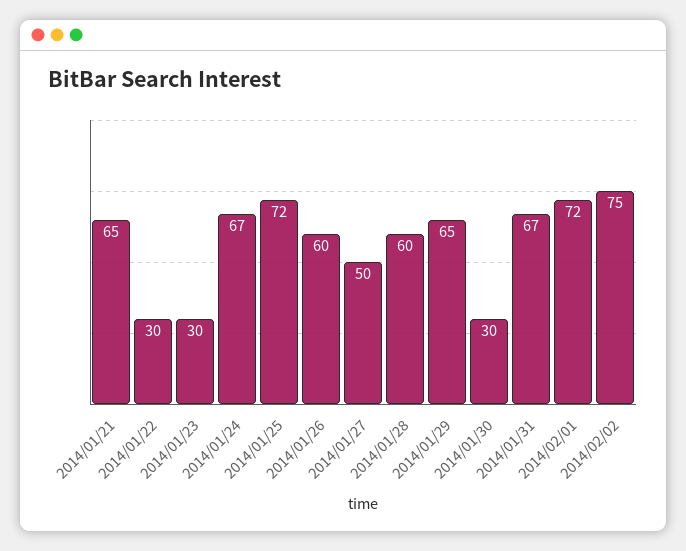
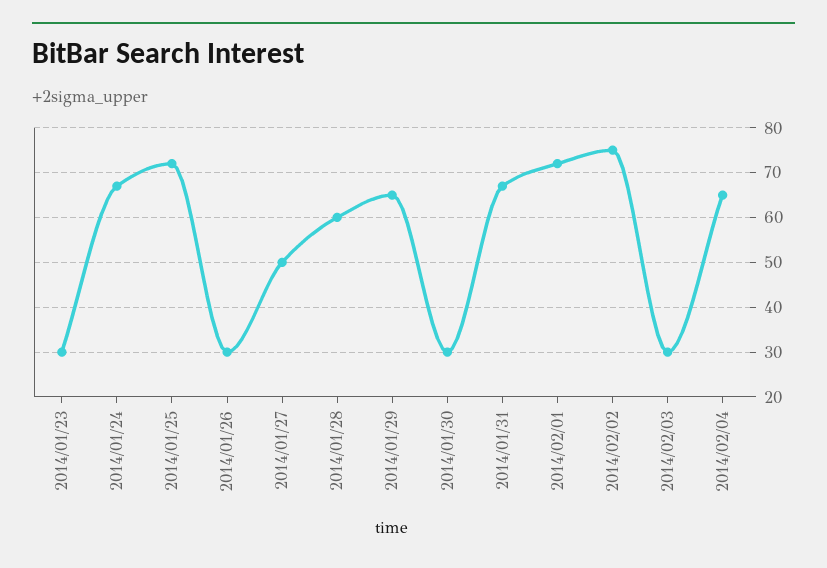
2014/01/21: 65 -> none
2014/01/22: 30 -> none
2014/01/26: 60 -> 30
2014/02/03: none -> 30
2014/02/04: none -> 65

